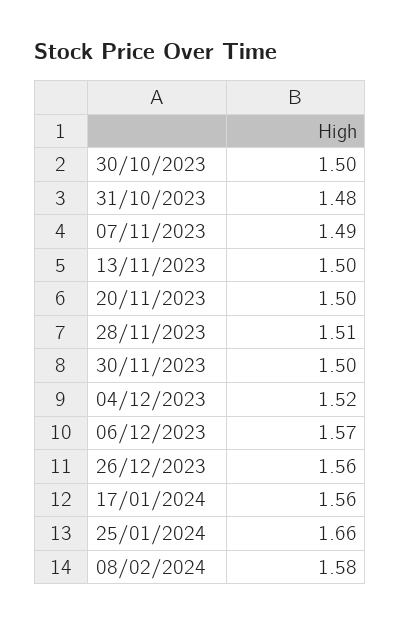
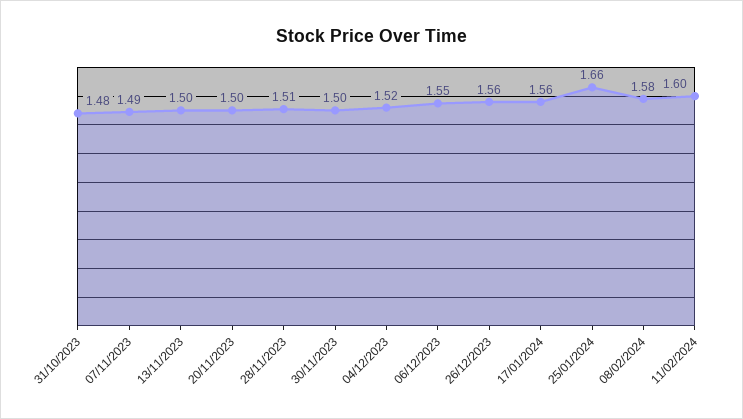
30/10/2023: 1.5 -> none
06/12/2023: 1.57 -> 1.55
11/02/2024: none -> 1.6

